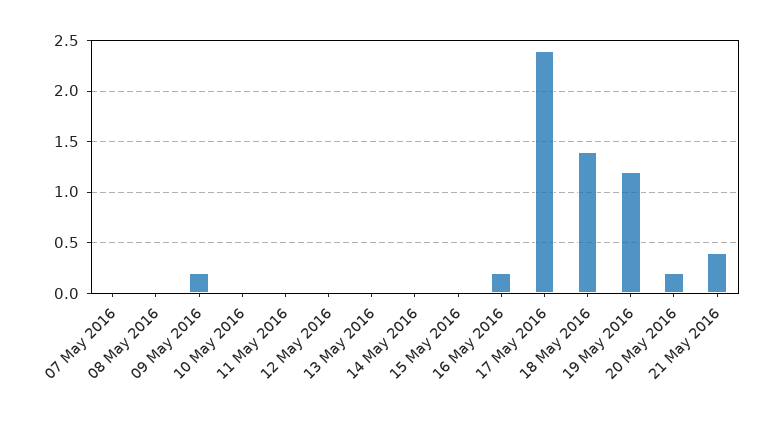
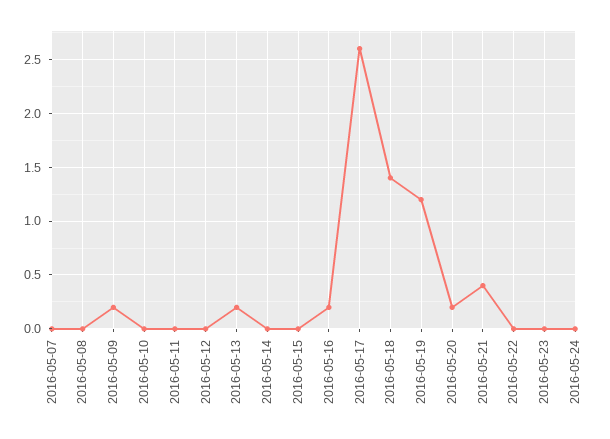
13 May 2016: 0 -> 0.2
17 May 2016: 2.4 -> 2.6
2016-05-22: none -> 0
2016-05-23: none -> 0
2016-05-24: none -> 0

